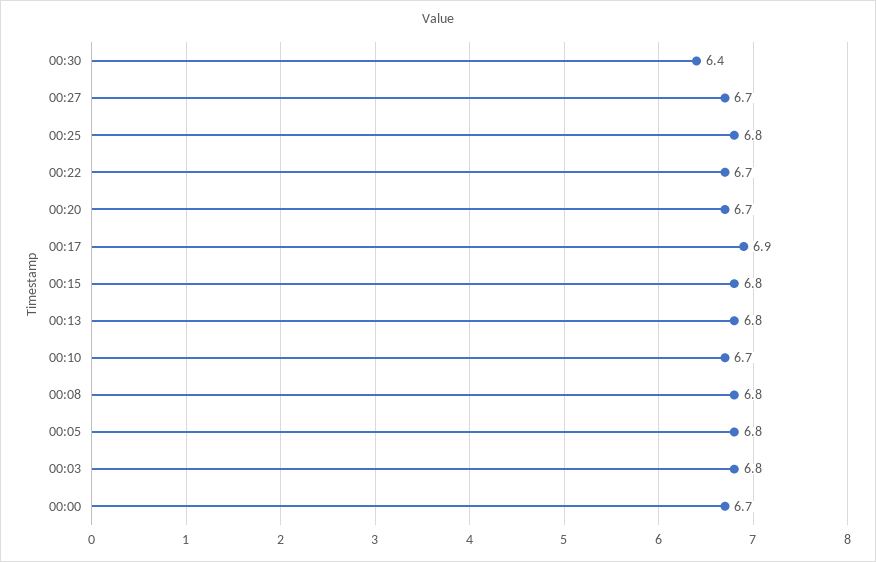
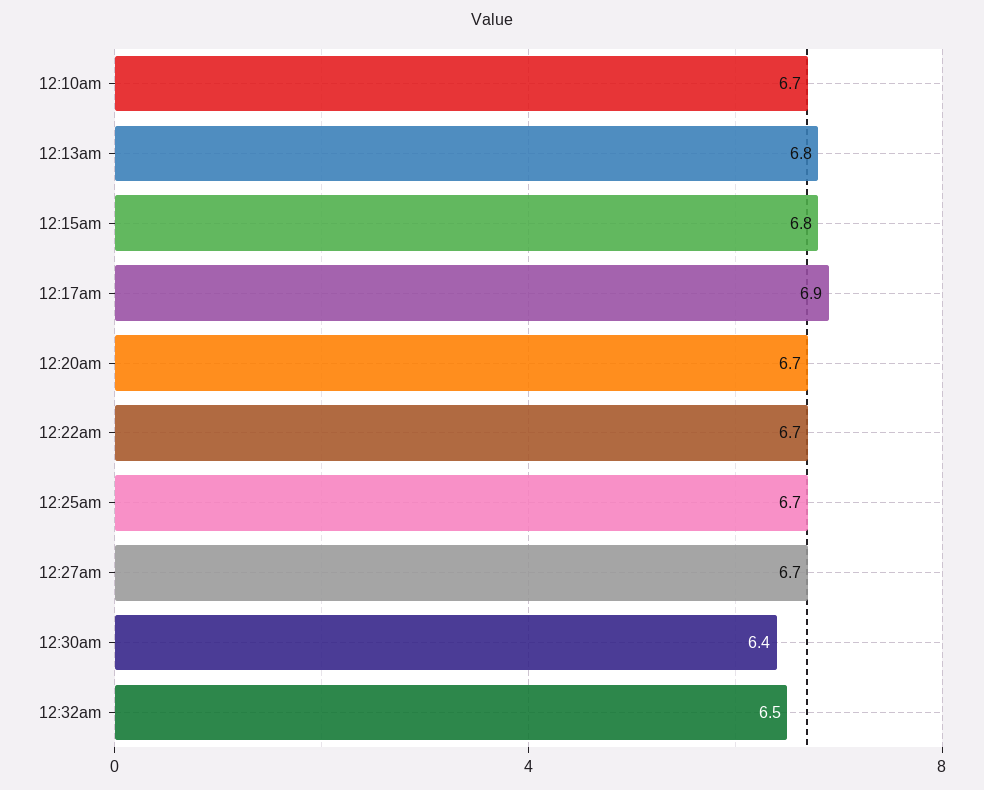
00:25: 6.8 -> 6.7
00:08: 6.8 -> none
00:05: 6.8 -> none
00:03: 6.8 -> none
00:00: 6.7 -> none
12:32am: none -> 6.5

